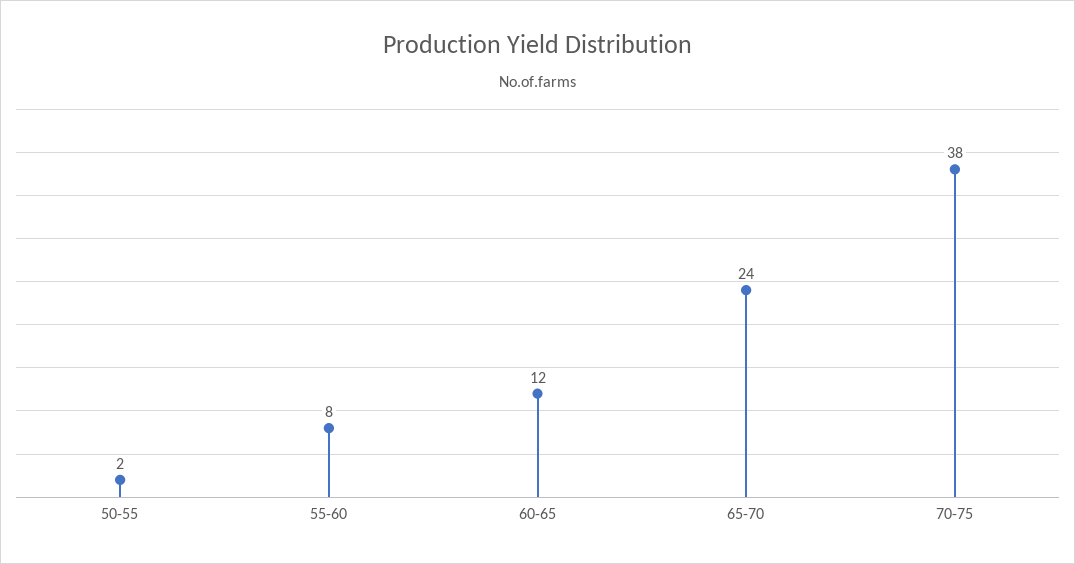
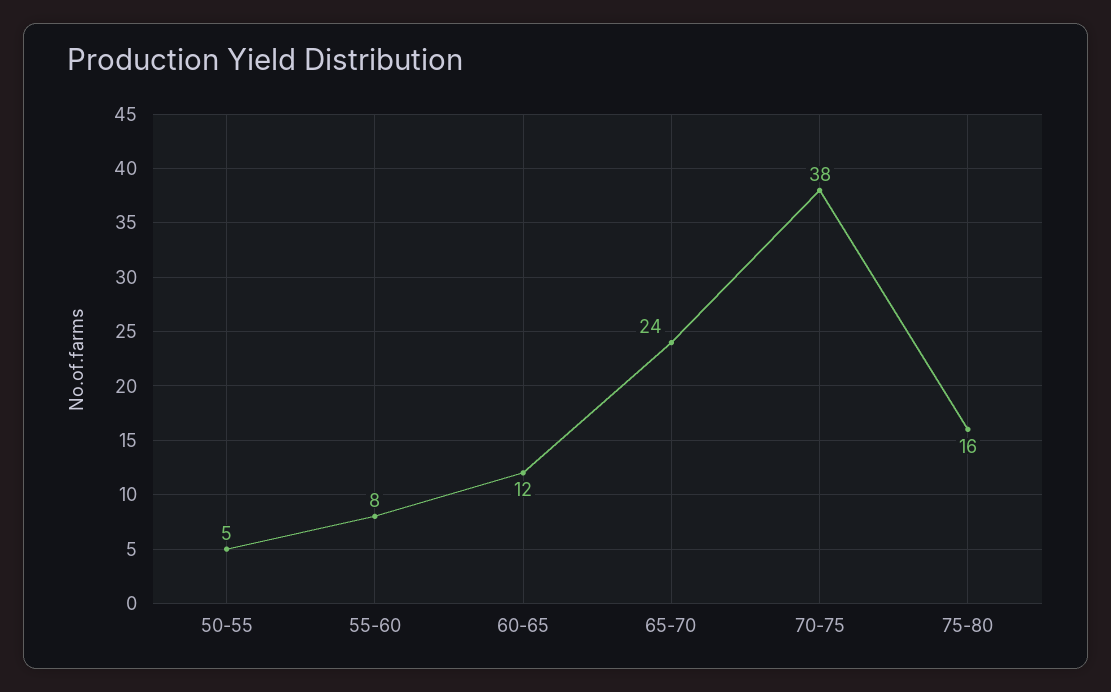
50-55: 2 -> 5
75-80: none -> 16

